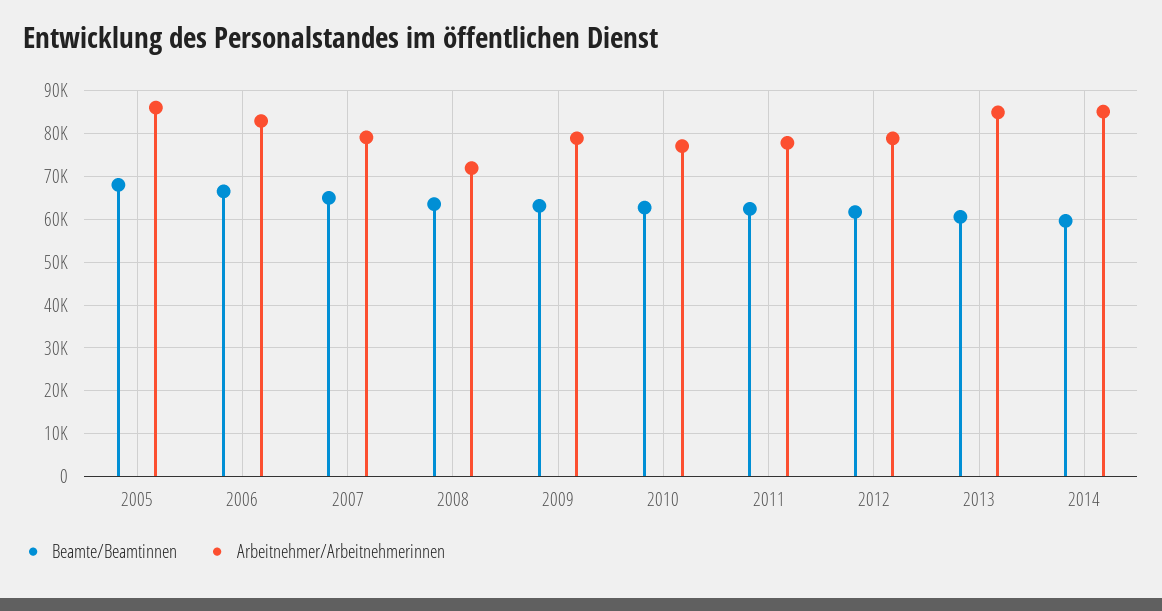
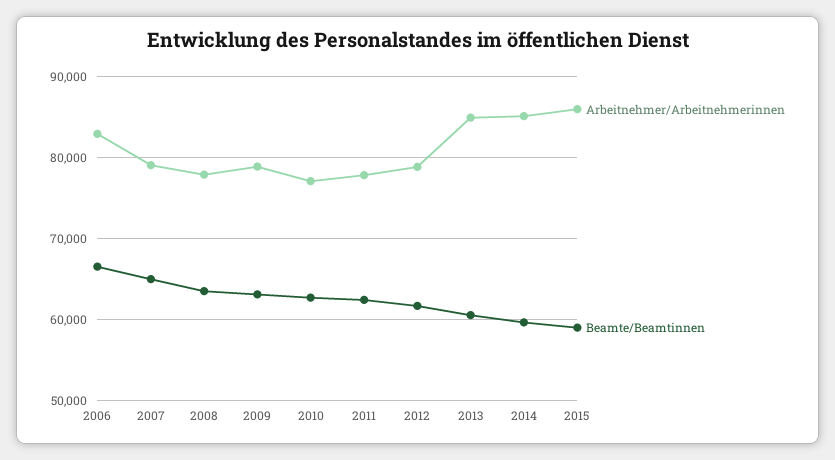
Beamte/Beamtinnen, 2005: 68000 -> none
Arbeitnehmer/Arbeitnehmerinnen, 2005: 86000 -> none
Arbeitnehmer/Arbeitnehmerinnen, 2008: 72000 -> 78000
Arbeitnehmer/Arbeitnehmerinnen, 2015: none -> 86000
Beamte/Beamtinnen, 2015: none -> 59000

